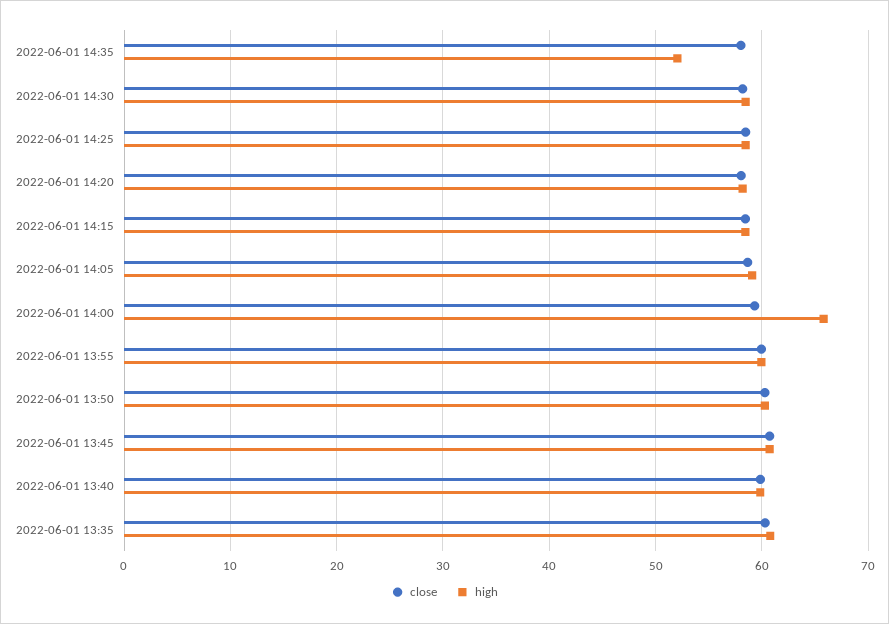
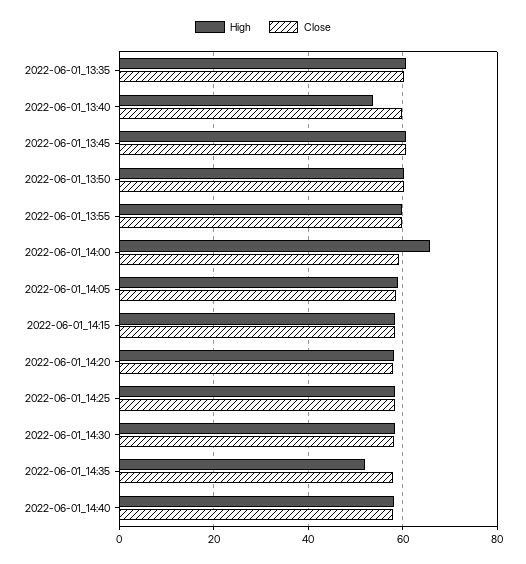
high, 2022-06-01 13:40: 60 -> 54
high, 2022-06-01_14:40: none -> 58
close, 2022-06-01_14:40: none -> 58

